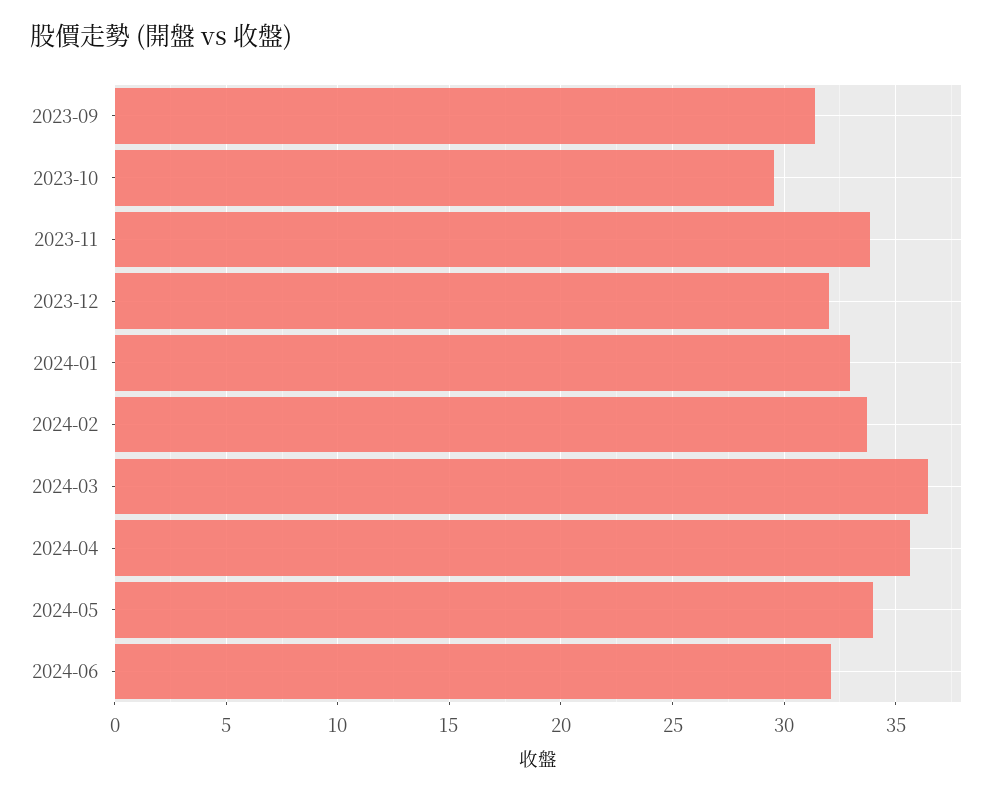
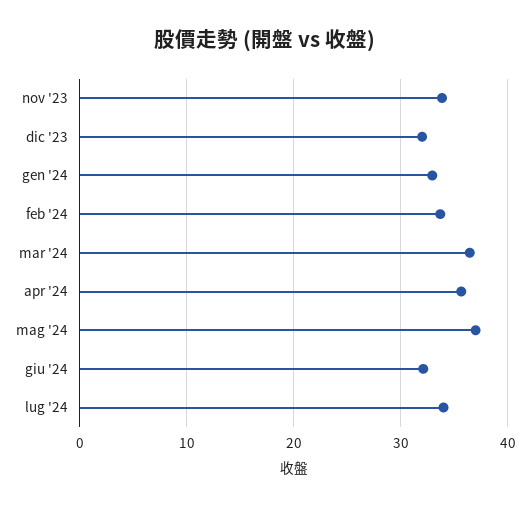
2023-09: 31.5 -> none
2023-10: 29.5 -> none
2024-05: 34 -> 37
lug '24: none -> 34

